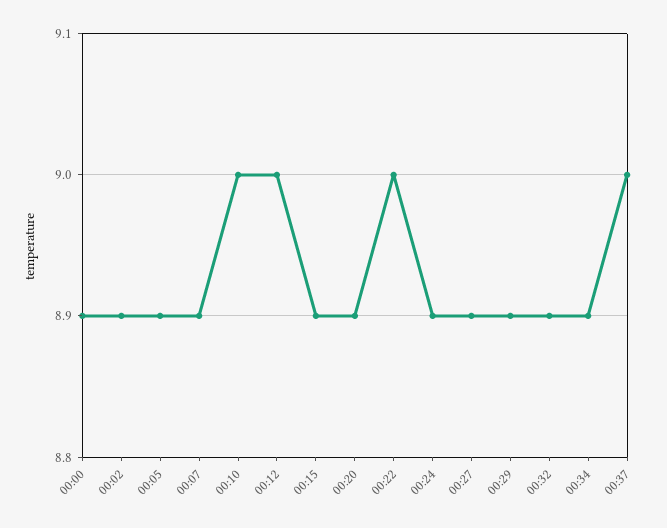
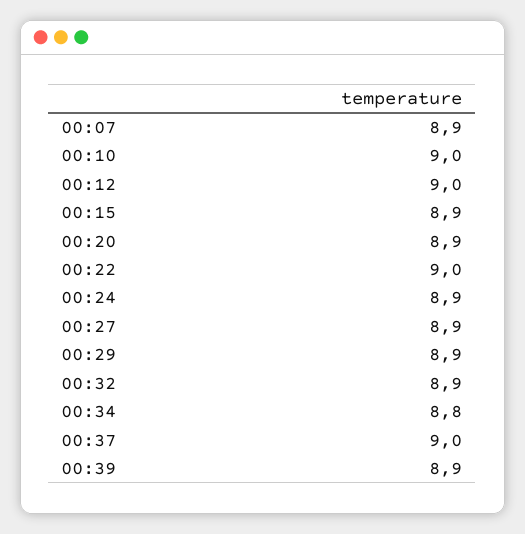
00:00: 8.9 -> none
00:02: 8.9 -> none
00:05: 8.9 -> none
00:34: 8.9 -> 8.8
00:39: none -> 8.9

